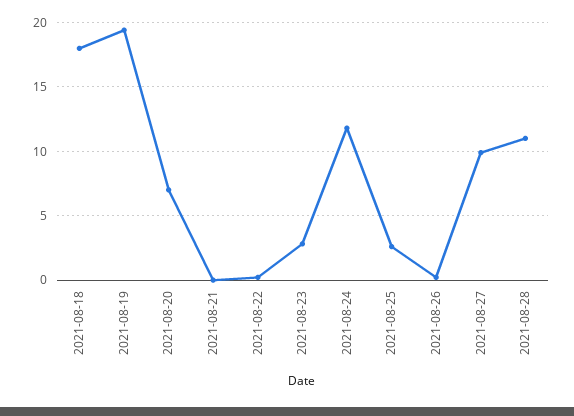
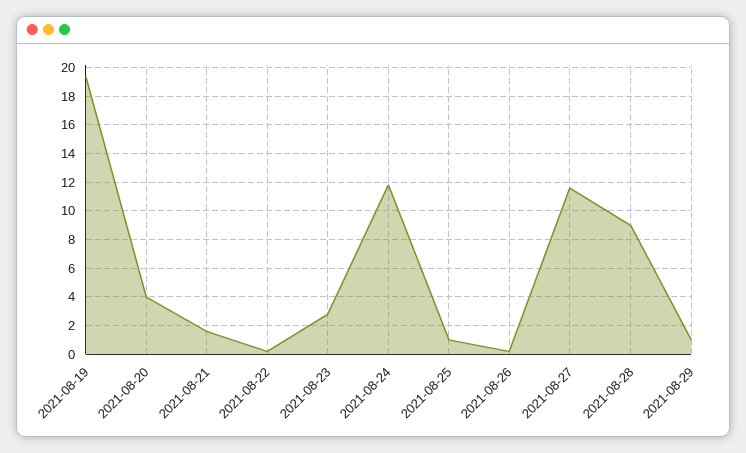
2021-08-18: 18 -> none
2021-08-20: 7 -> 4
2021-08-21: 0 -> 1.5
2021-08-25: 2.5 -> 1
2021-08-27: 10 -> 11.5
2021-08-28: 11 -> 9
2021-08-29: none -> 1

